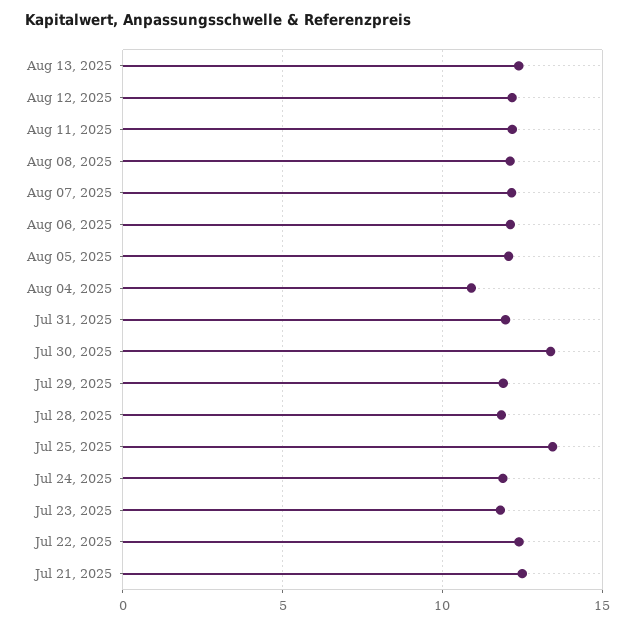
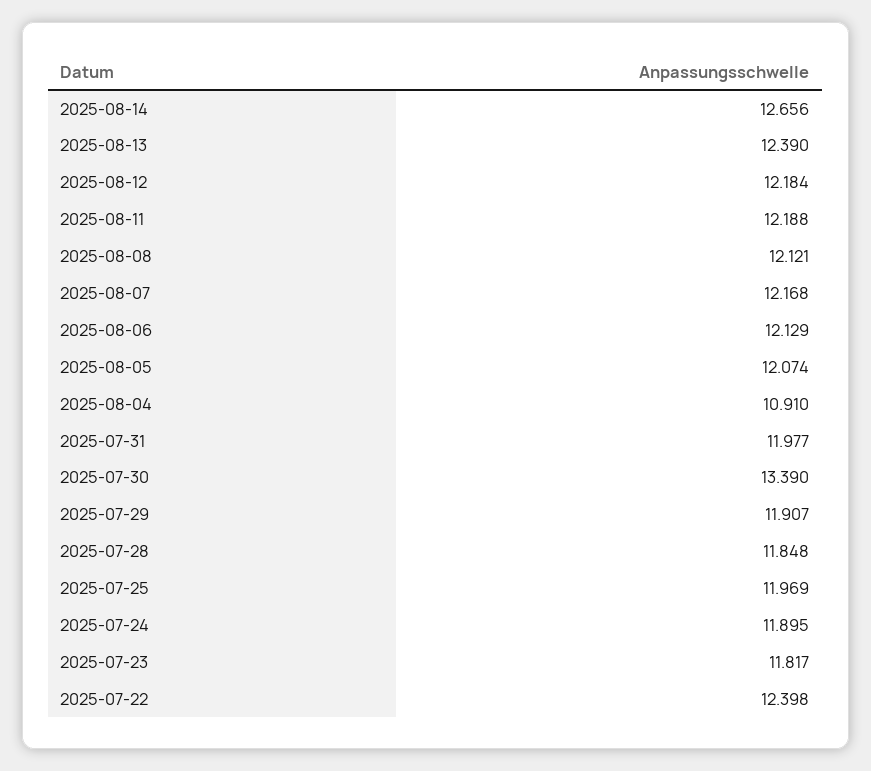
Jul 25, 2025: 13.5 -> 11.969
Jul 21, 2025: 12.5 -> none
2025-08-14: none -> 12.656

